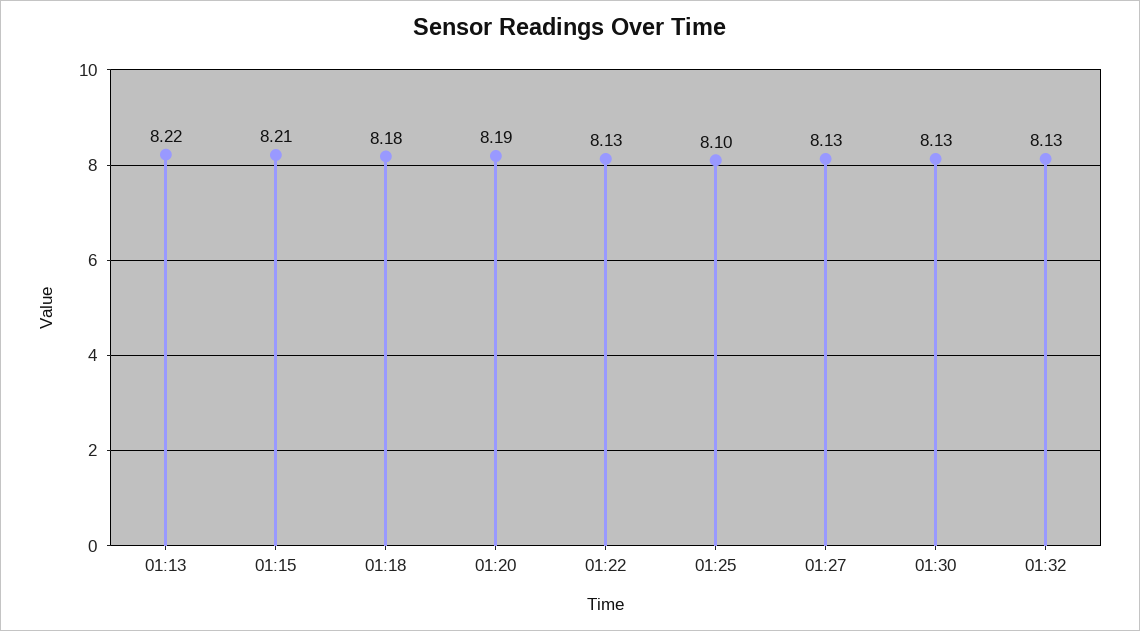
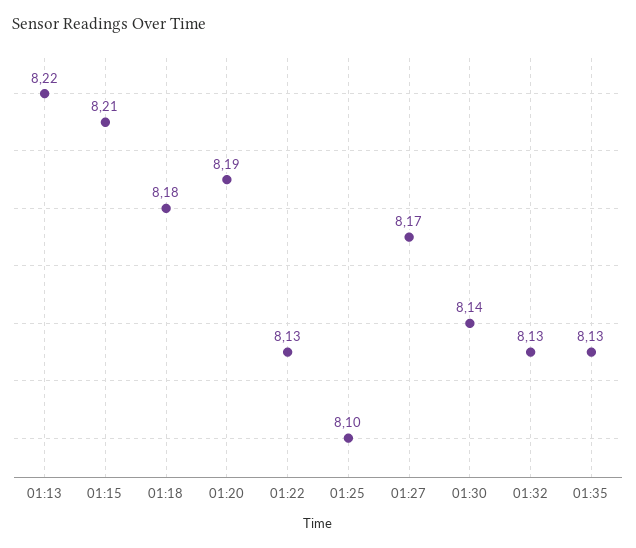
01:27: 8.13 -> 8.17
01:30: 8.13 -> 8.14
01:35: none -> 8.13

